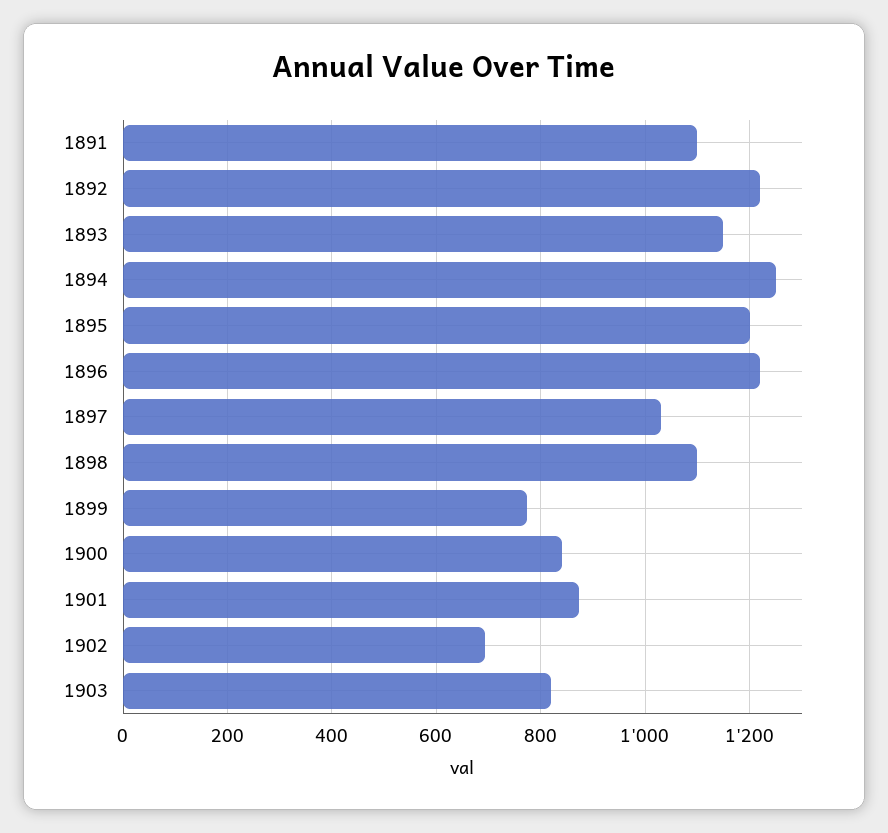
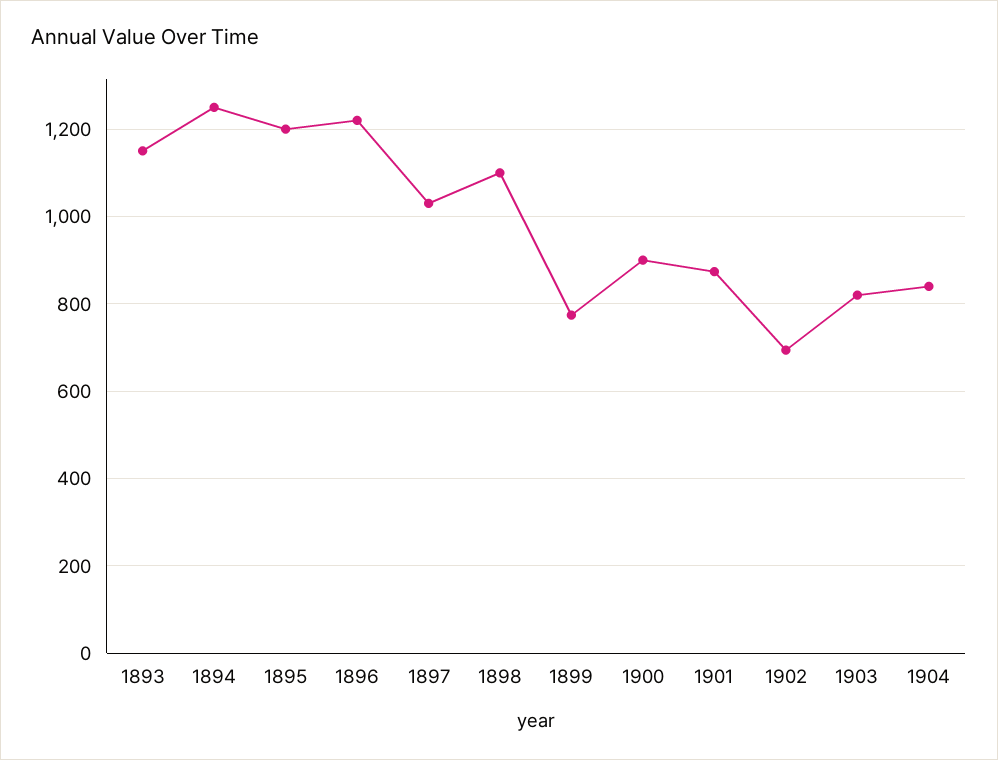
1891: 1100 -> none
1892: 1220 -> none
1900: 840 -> 900
1904: none -> 840

